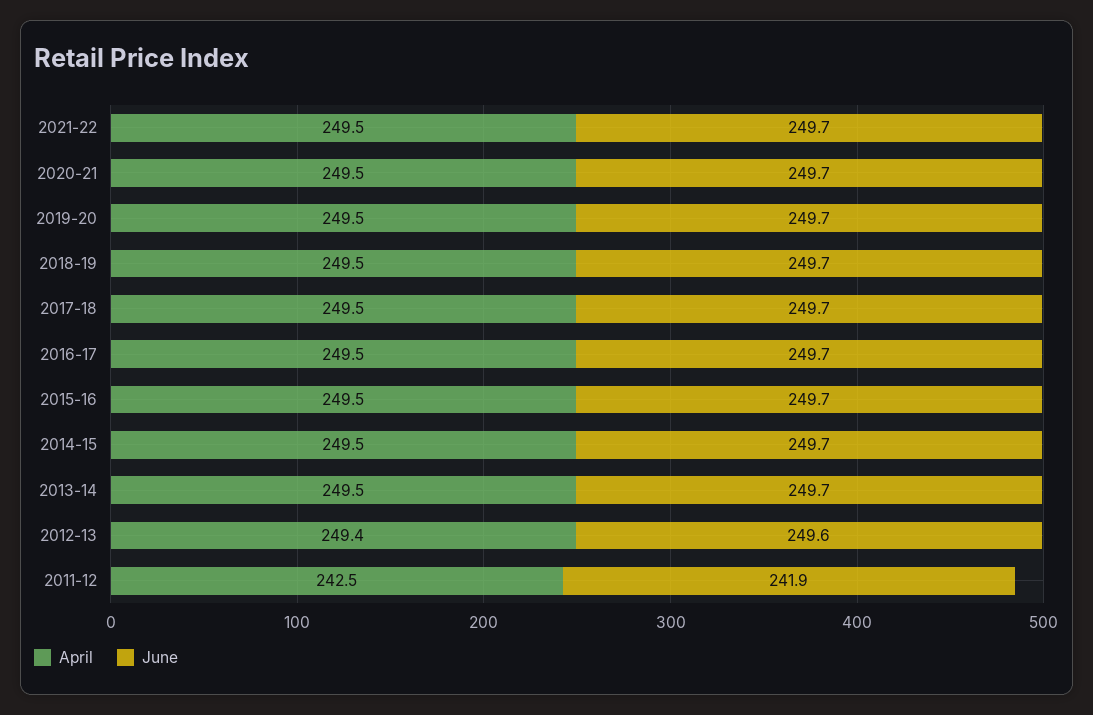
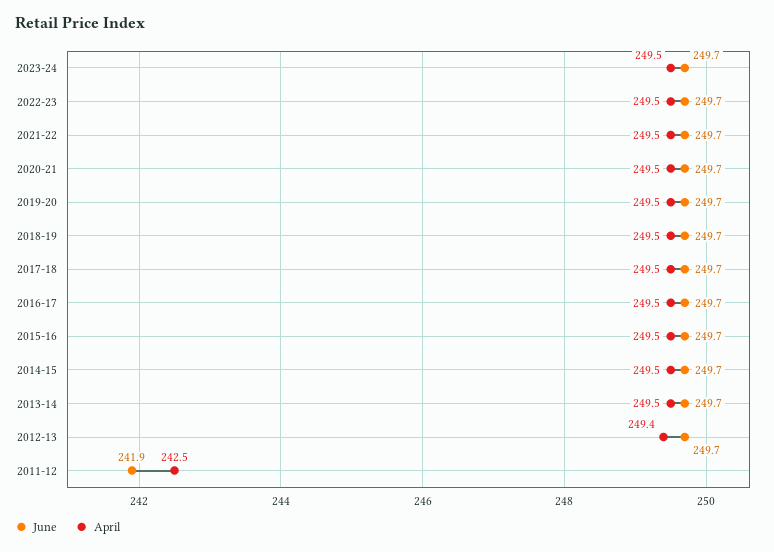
June, 2012-13: 249.6 -> 249.7
June, 2023-24: none -> 249.7
April, 2023-24: none -> 249.5
June, 2022-23: none -> 249.7
April, 2022-23: none -> 249.5

